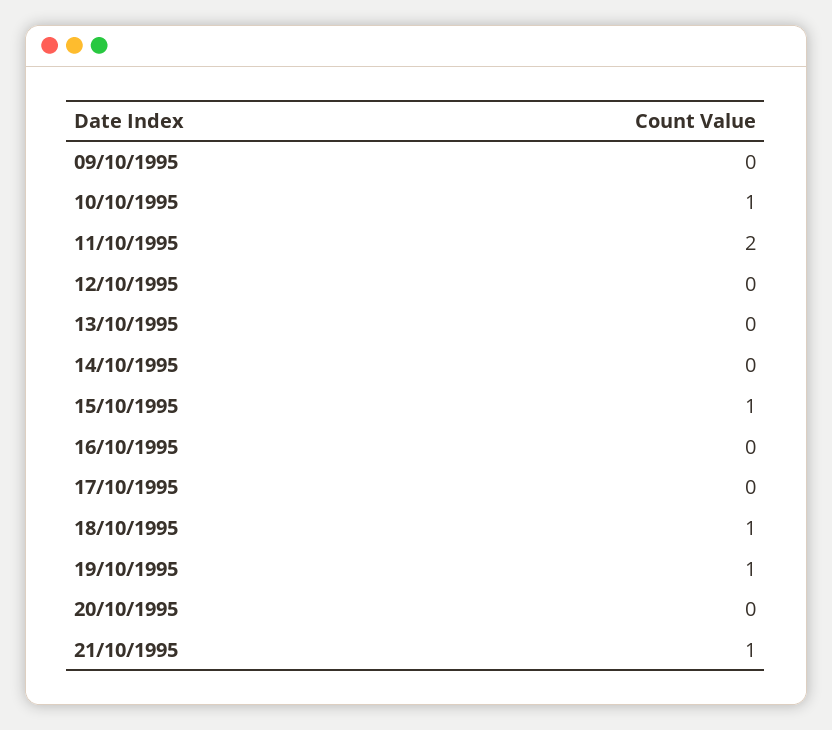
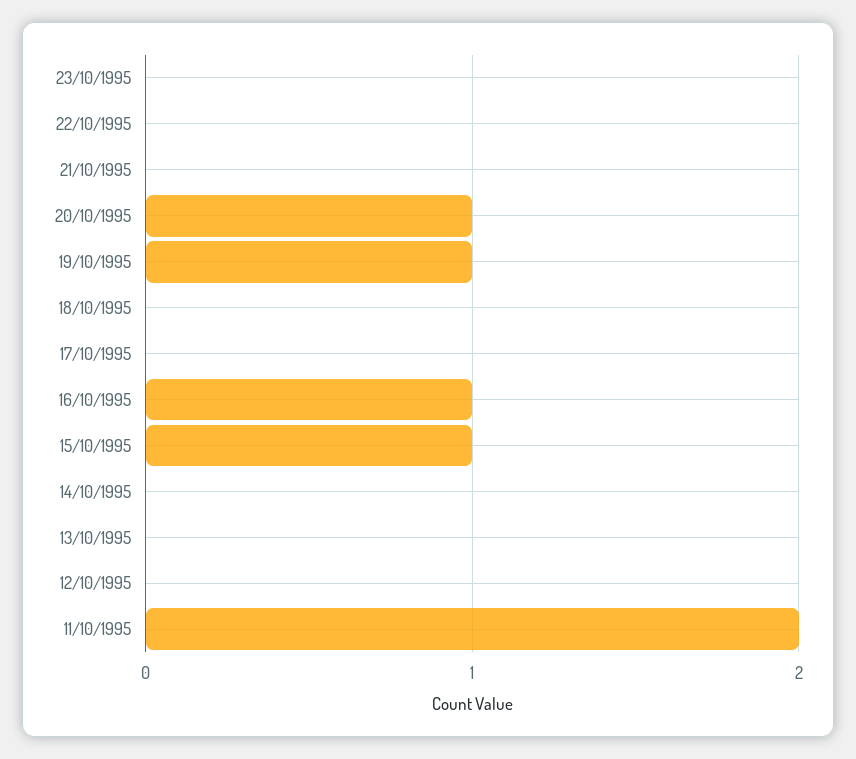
09/10/1995: 0 -> none
10/10/1995: 1 -> none
16/10/1995: 0 -> 1
18/10/1995: 1 -> 0
20/10/1995: 0 -> 1
21/10/1995: 1 -> 0
23/10/1995: none -> 0
22/10/1995: none -> 0

